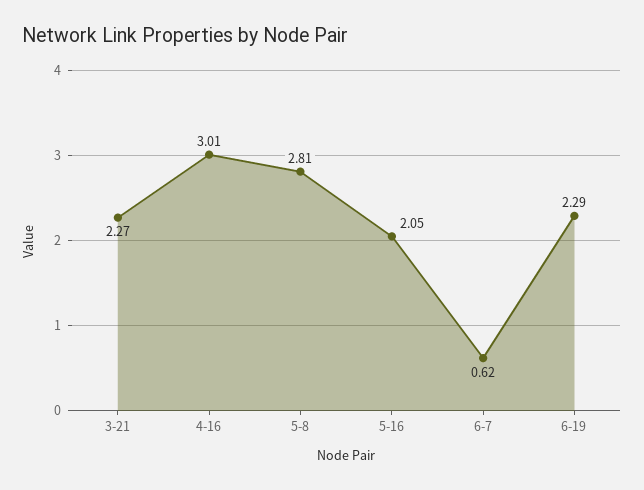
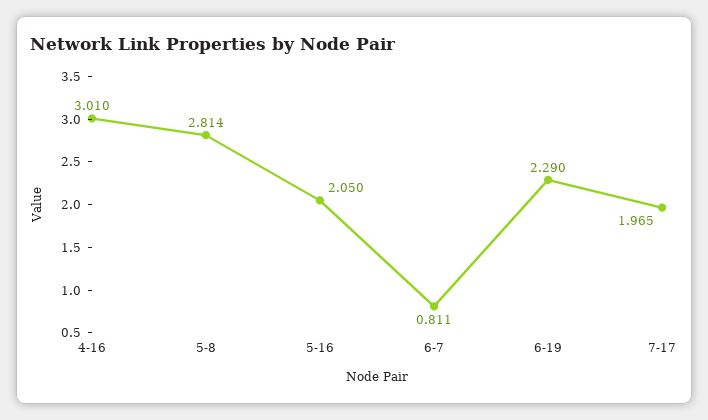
3-21: 2.27 -> none
6-7: 0.62 -> 0.811
7-17: none -> 1.965

